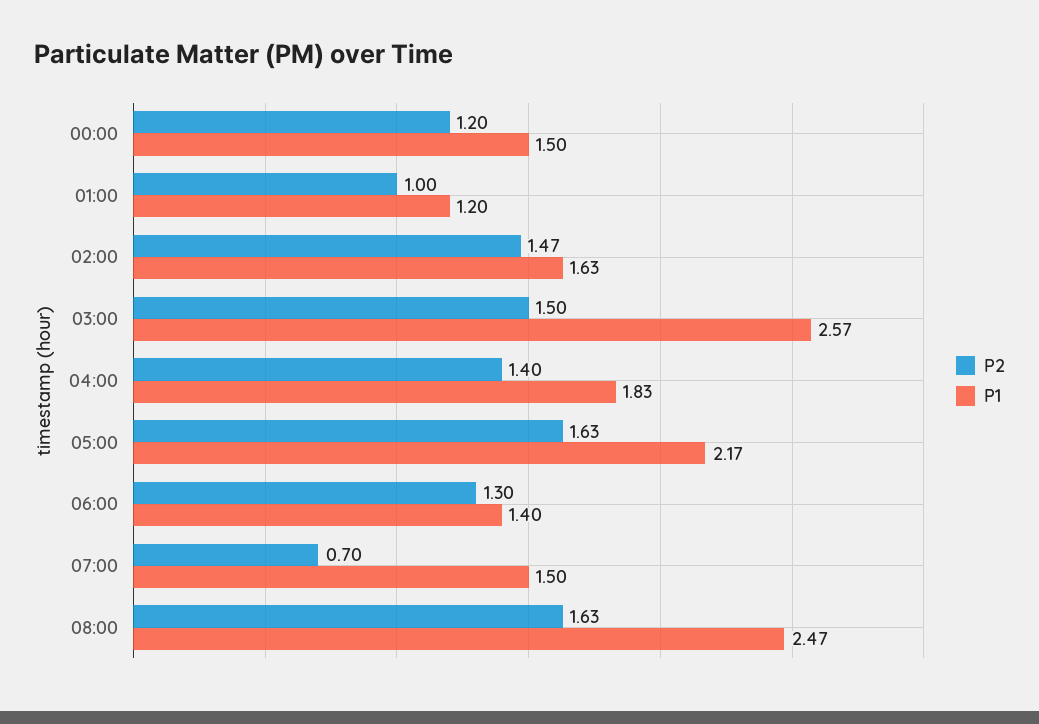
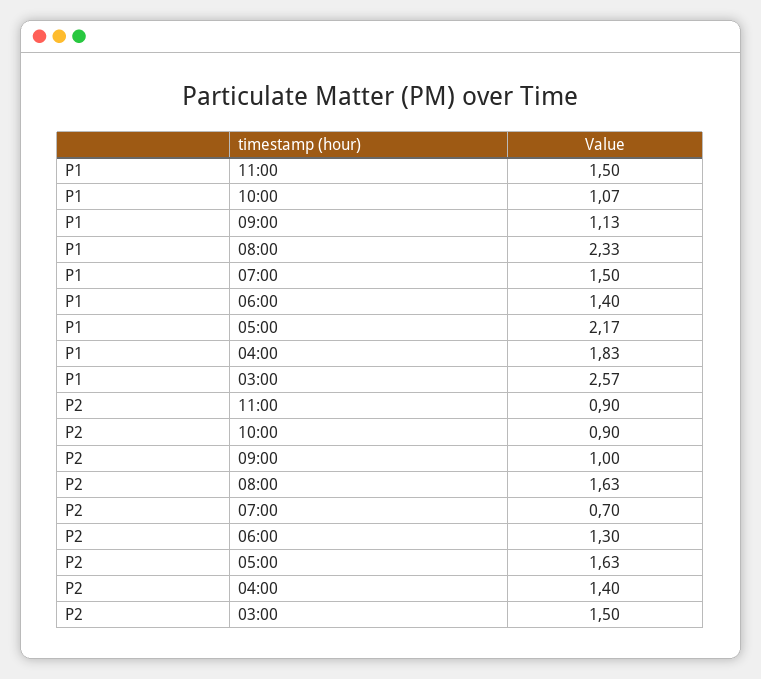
P2, 00:00: 1.2 -> none
P1, 00:00: 1.5 -> none
P2, 01:00: 1 -> none
P1, 01:00: 1.2 -> none
P2, 02:00: 1.47 -> none
P1, 02:00: 1.63 -> none
P1, 08:00: 2.47 -> 2.33
P1, 11:00: none -> 1.5
P1, 10:00: none -> 1.07
P1, 09:00: none -> 1.13
P2, 11:00: none -> 0.9
P2, 10:00: none -> 0.9
P2, 09:00: none -> 1

